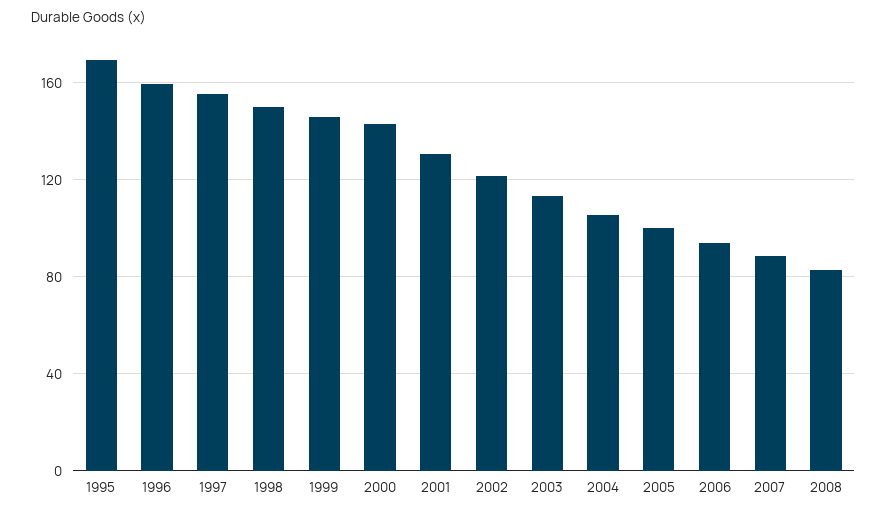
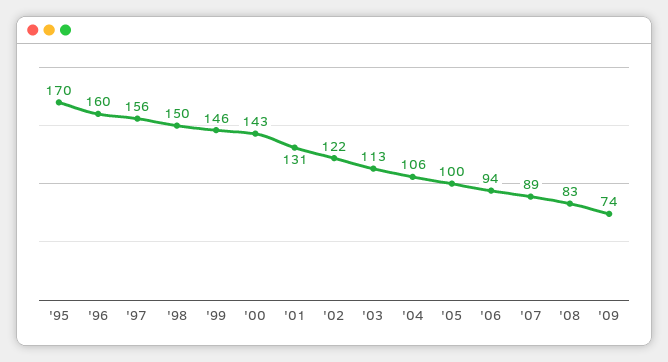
'09: none -> 74

